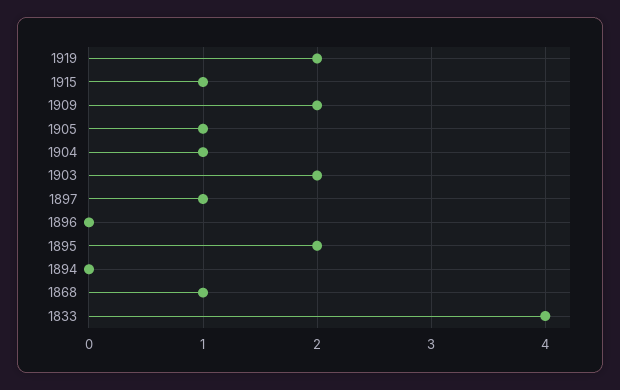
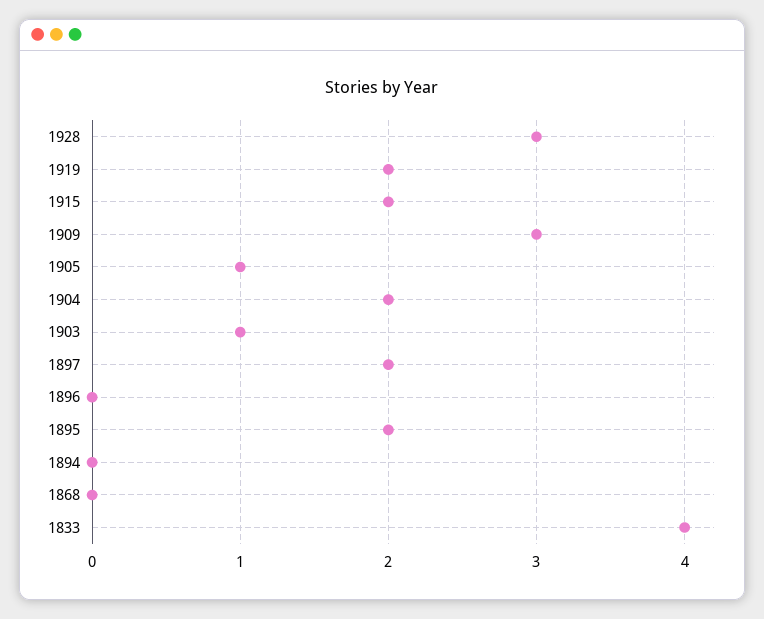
1915: 1 -> 2
1909: 2 -> 3
1904: 1 -> 2
1903: 2 -> 1
1897: 1 -> 2
1868: 1 -> 0
1928: none -> 3

